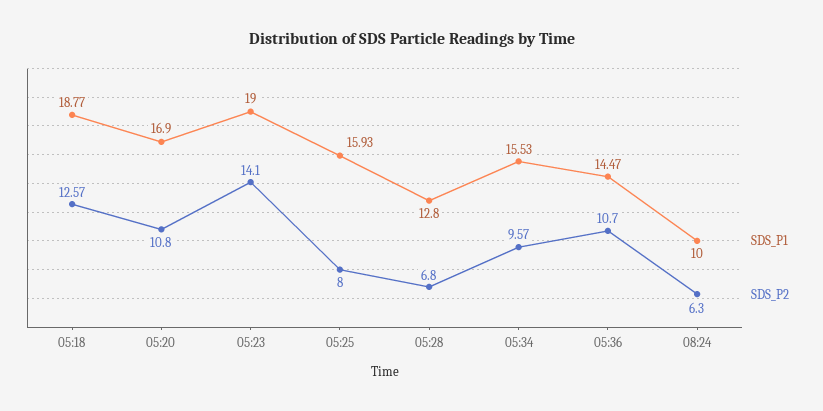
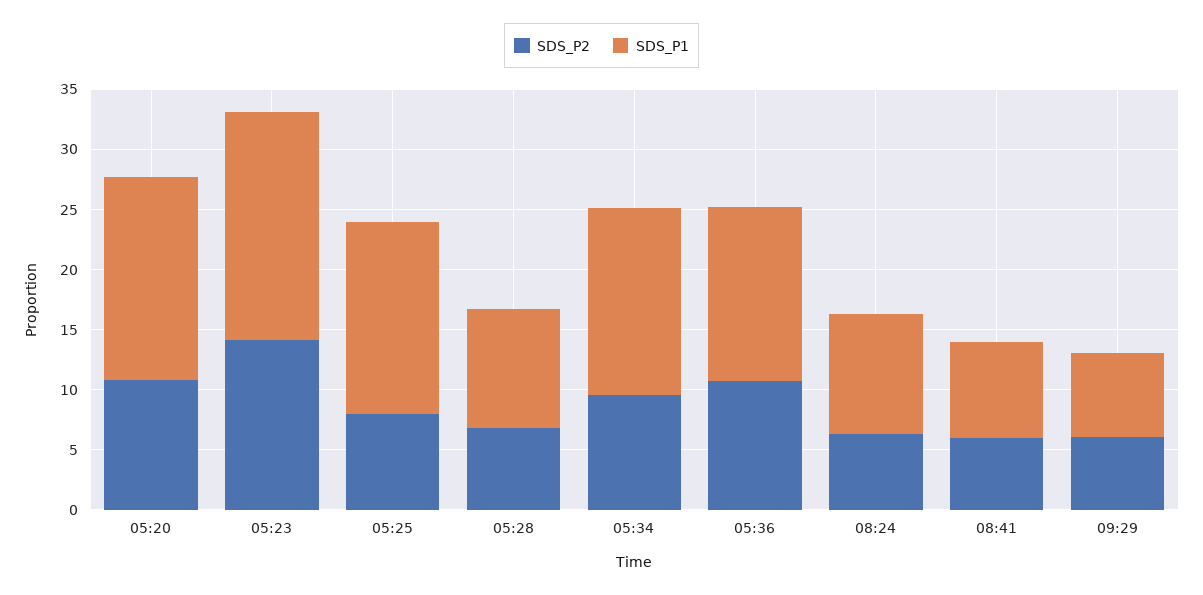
SDS_P1, 05:18: 18.77 -> none
SDS_P2, 05:18: 12.57 -> none
SDS_P1, 05:28: 12.8 -> 10
SDS_P2, 08:41: none -> 6
SDS_P1, 08:41: none -> 8
SDS_P2, 09:29: none -> 6
SDS_P1, 09:29: none -> 7

